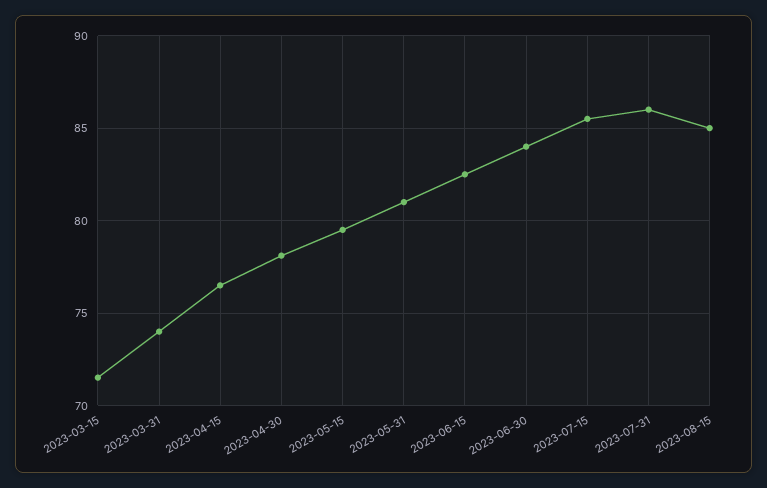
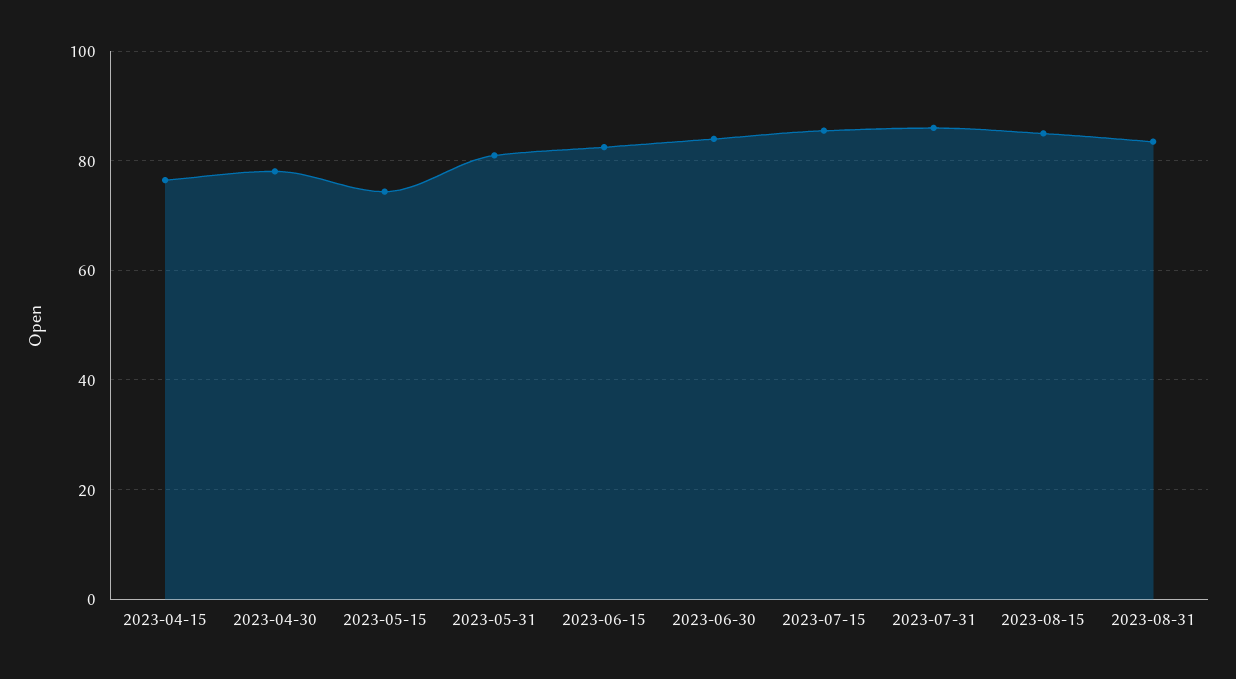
2023-03-15: 71.5 -> none
2023-03-31: 74 -> none
2023-05-15: 79.5 -> 74
2023-08-31: none -> 84

